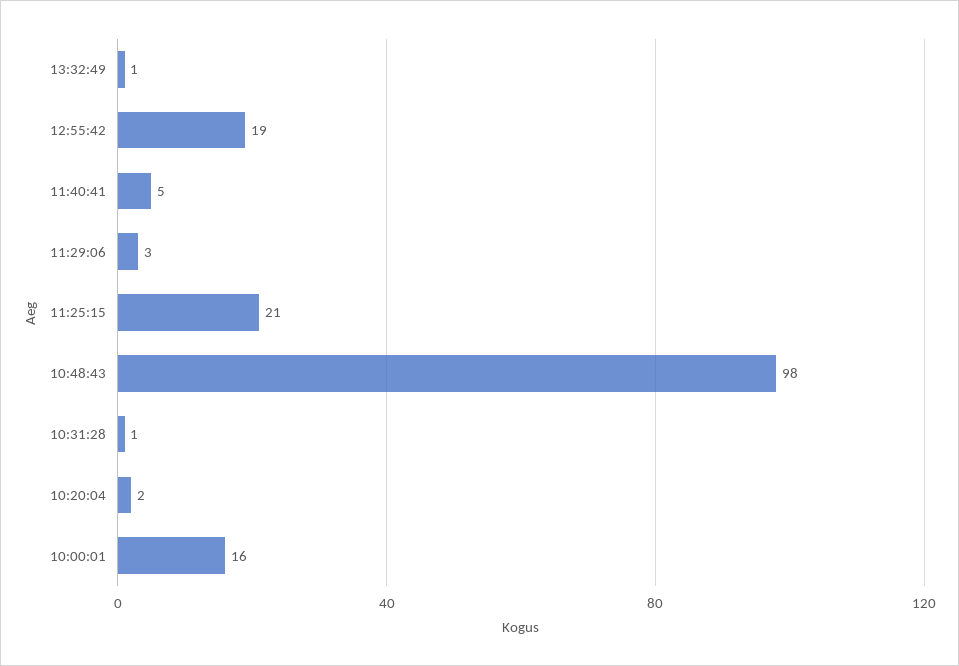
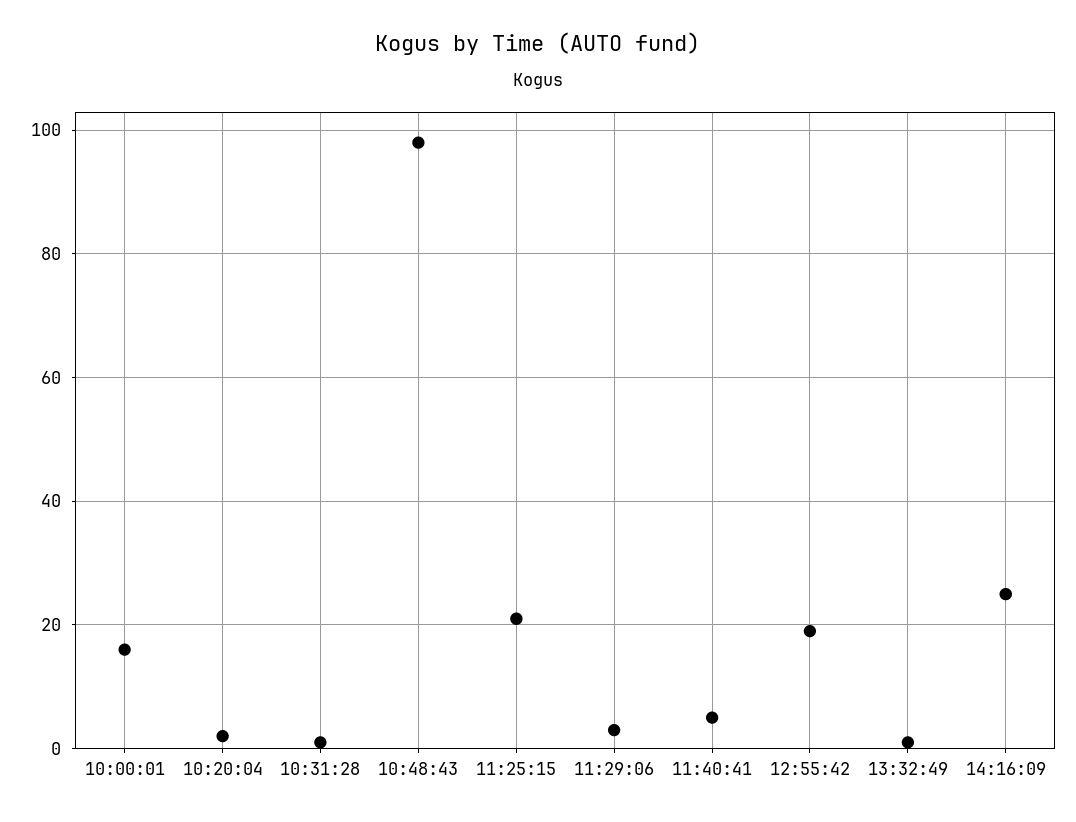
14:16:09: none -> 25

